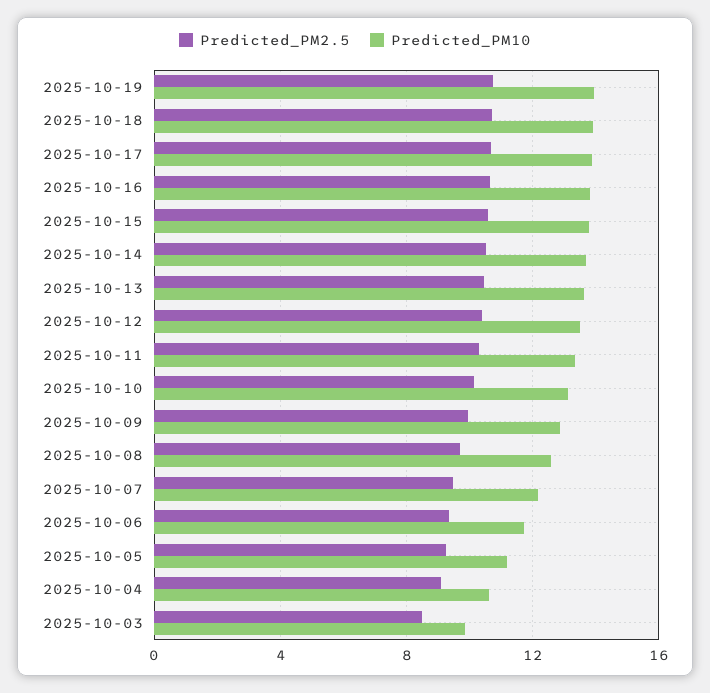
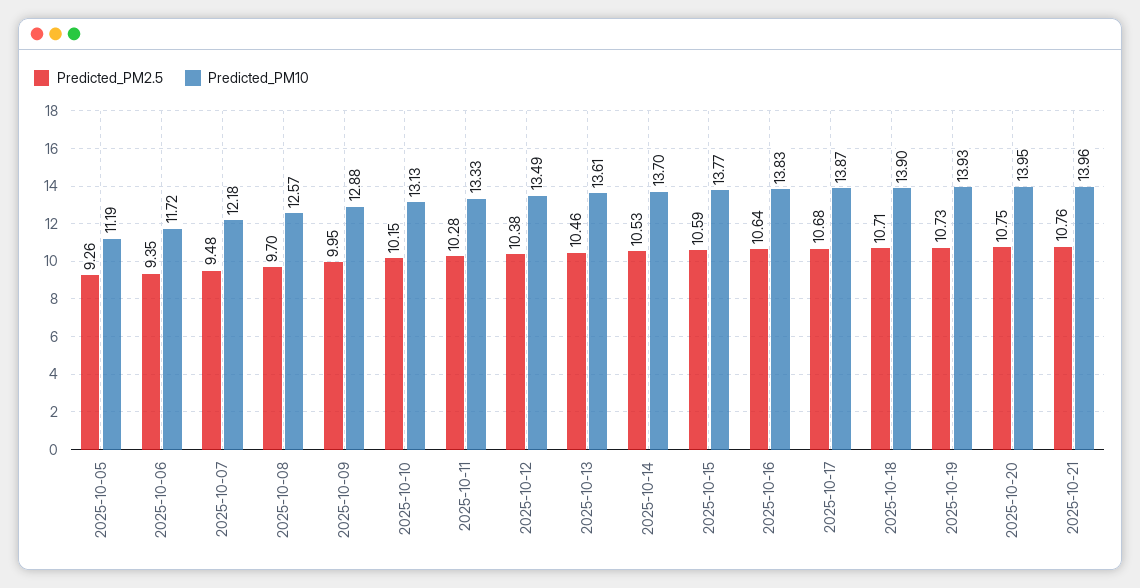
Predicted_PM2.5, 2025-10-04: 9 -> none
Predicted_PM10, 2025-10-04: 10.5 -> none
Predicted_PM2.5, 2025-10-03: 8.5 -> none
Predicted_PM10, 2025-10-03: 10 -> none
Predicted_PM2.5, 2025-10-20: none -> 10.75
Predicted_PM10, 2025-10-20: none -> 13.95
Predicted_PM2.5, 2025-10-21: none -> 10.76
Predicted_PM10, 2025-10-21: none -> 13.96

